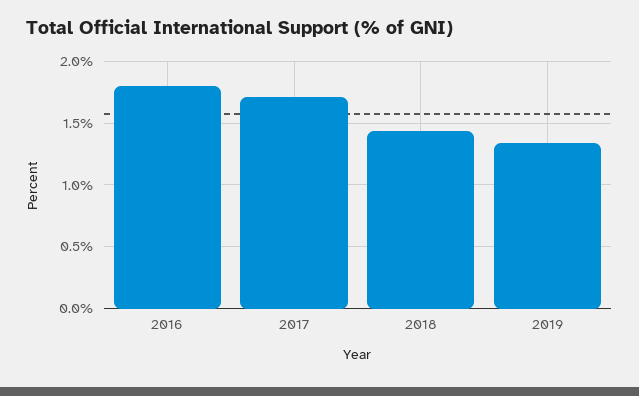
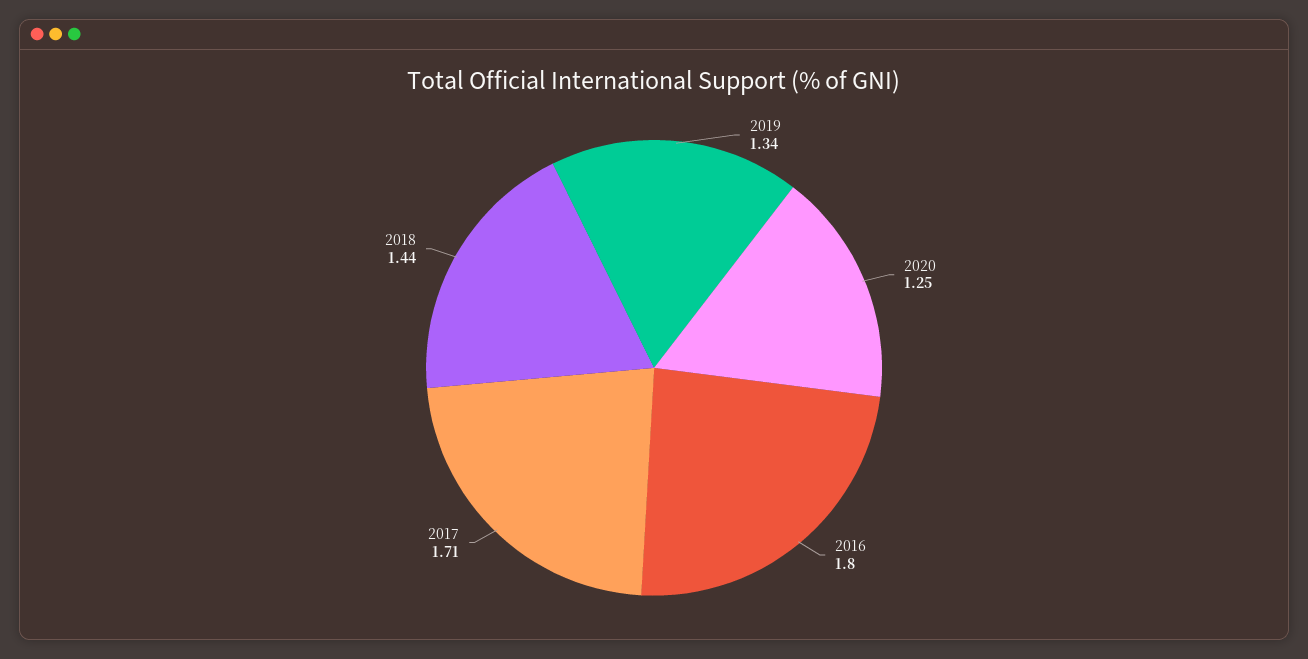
2020: none -> 1.25

